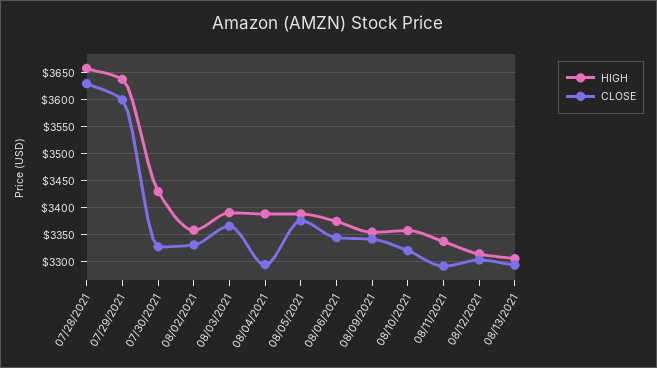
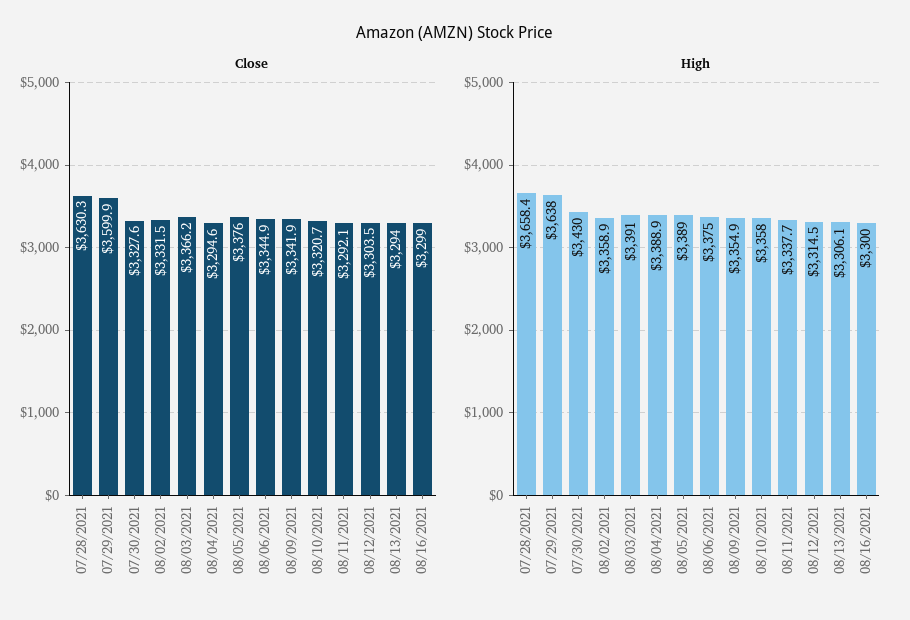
CLOSE, 08/16/2021: none -> 3299
HIGH, 08/16/2021: none -> 3300

